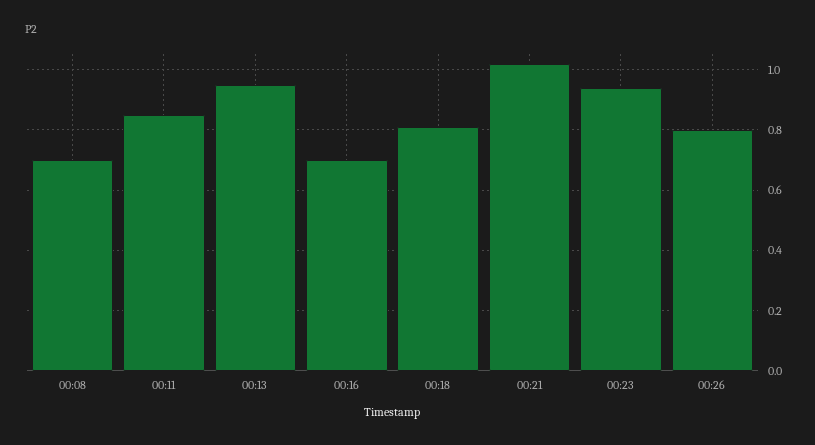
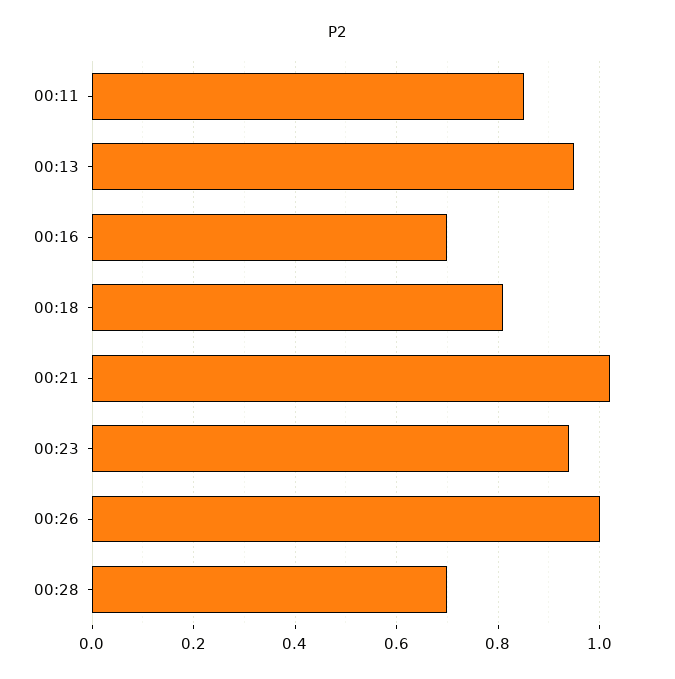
00:08: 0.7 -> none
00:26: 0.8 -> 1
00:28: none -> 0.7

